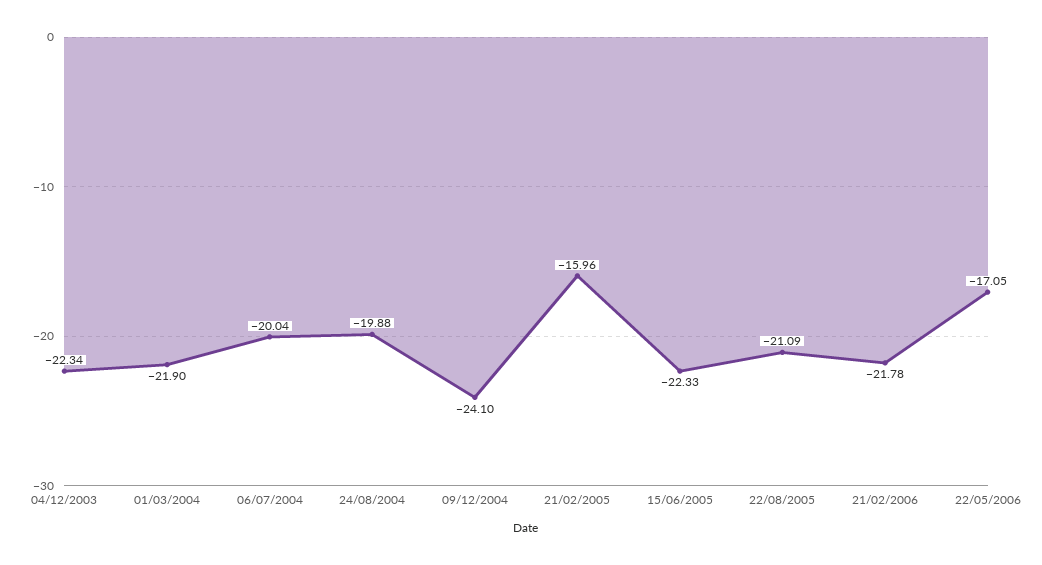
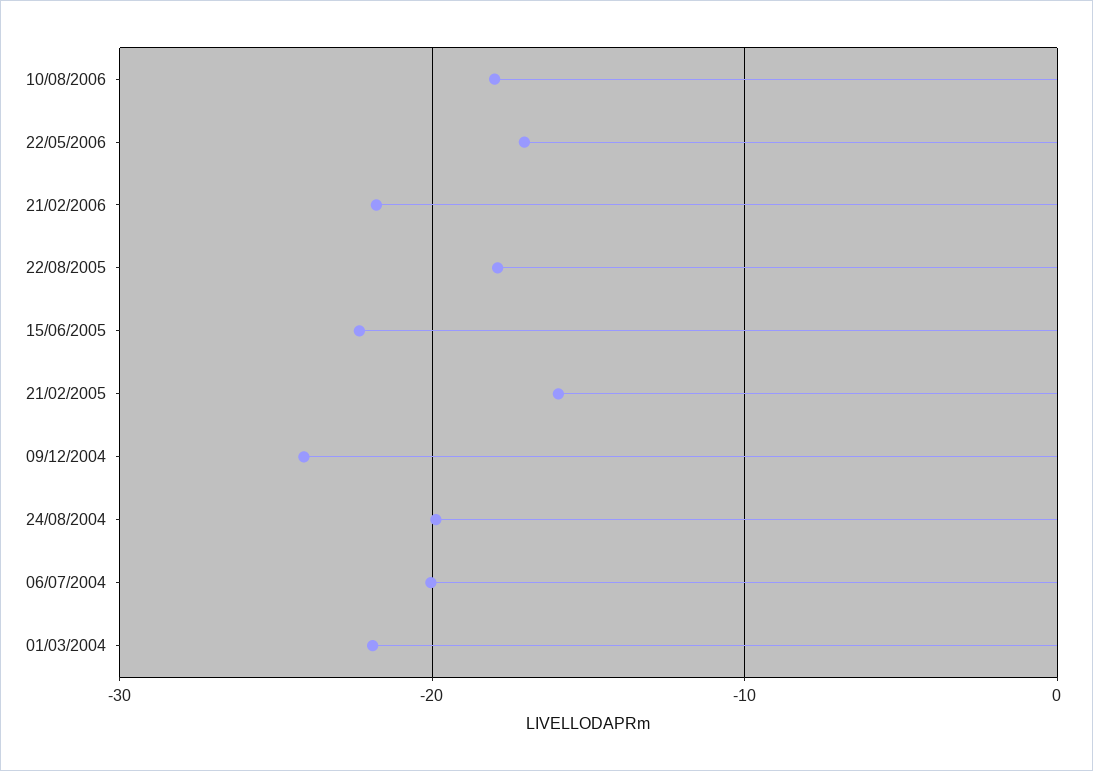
04/12/2003: -22.34 -> none
22/08/2005: -21.09 -> -18
10/08/2006: none -> -18

